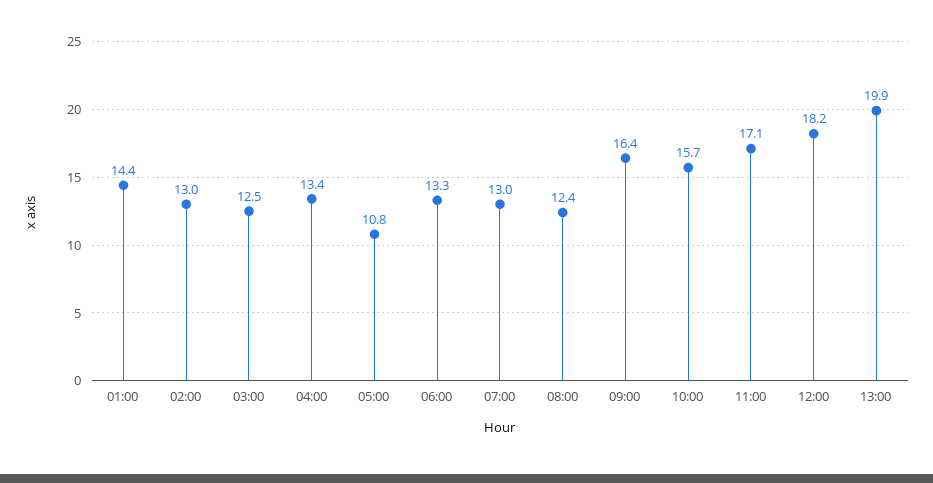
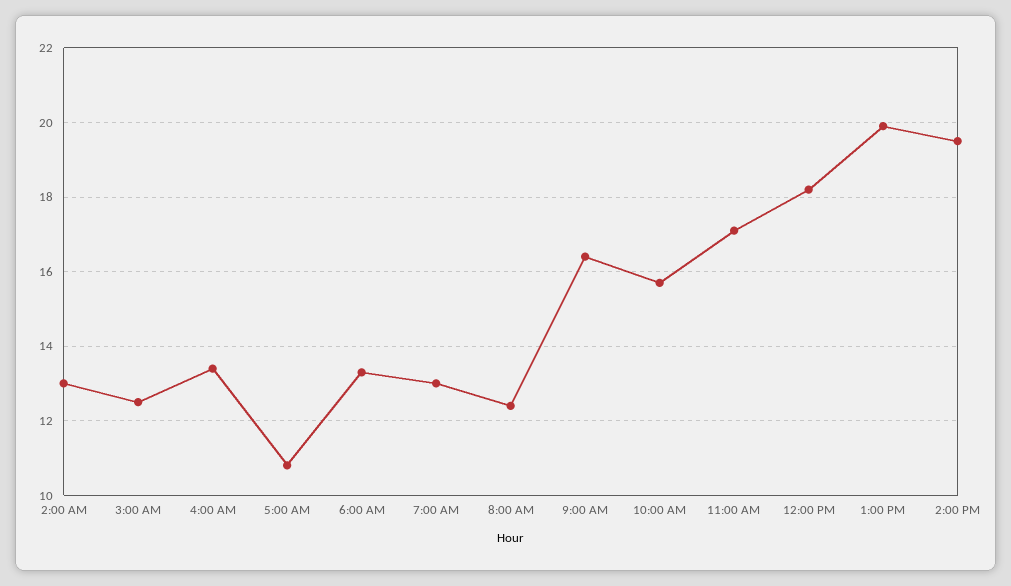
01:00: 14.4 -> none
2:00 PM: none -> 19.5

